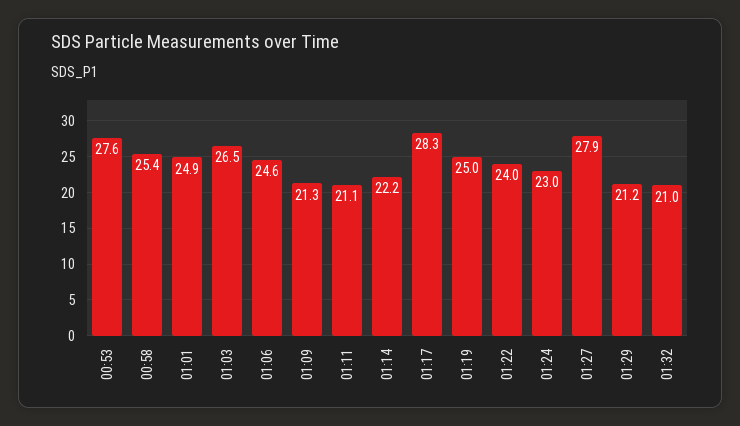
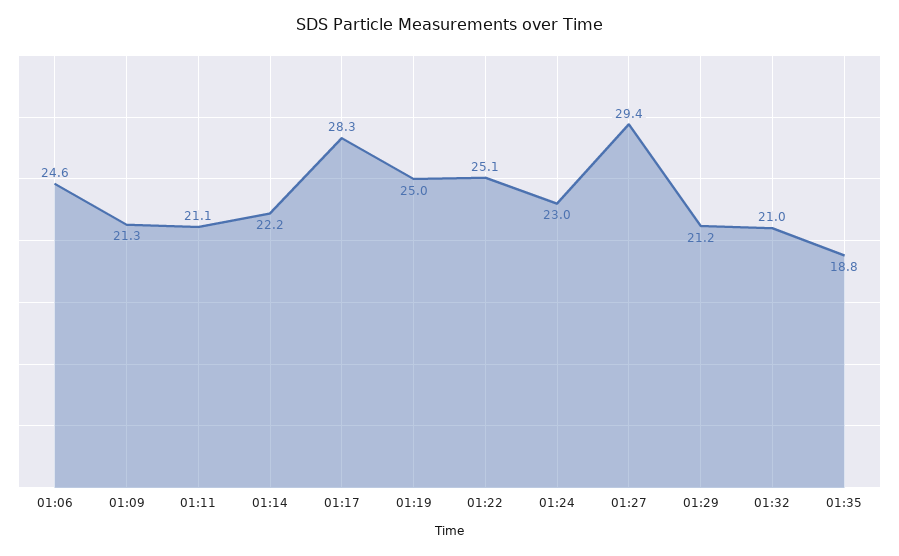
00:53: 27.6 -> none
00:58: 25.4 -> none
01:01: 24.9 -> none
01:03: 26.5 -> none
01:22: 24 -> 25.1
01:27: 27.9 -> 29.4
01:35: none -> 18.8

